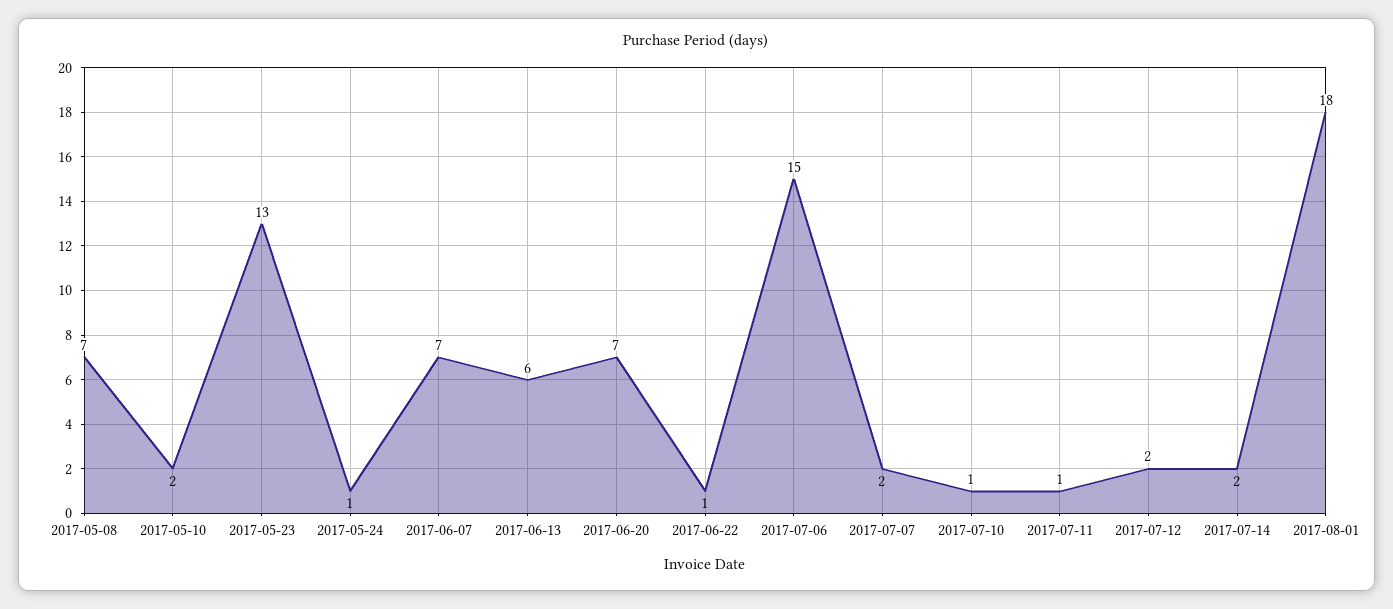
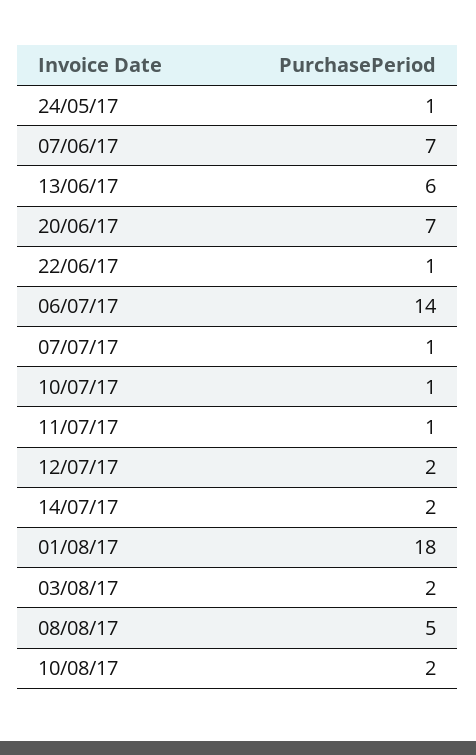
2017-05-08: 7 -> none
2017-05-10: 2 -> none
2017-05-23: 13 -> none
2017-07-06: 15 -> 14
2017-07-07: 2 -> 1
03/08/17: none -> 2
08/08/17: none -> 5
10/08/17: none -> 2

